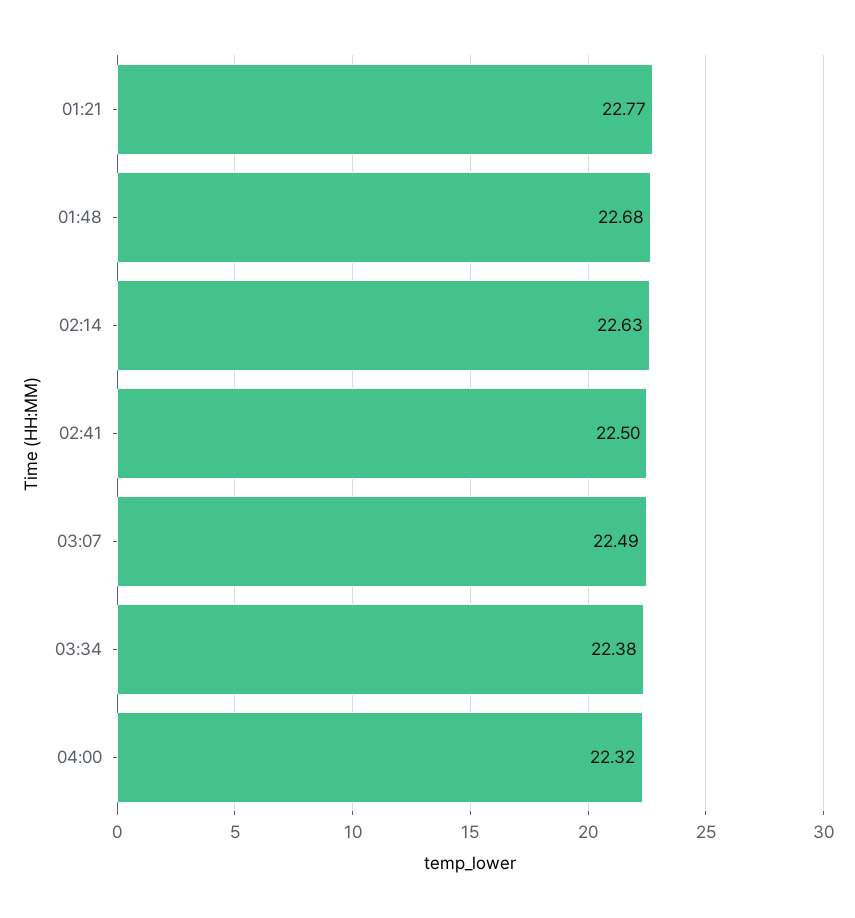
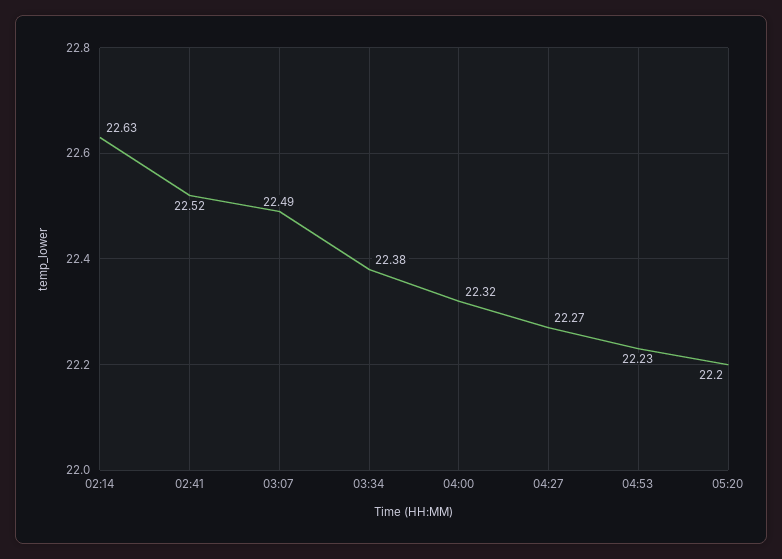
01:21: 22.77 -> none
01:48: 22.68 -> none
02:41: 22.5 -> 22.52
04:27: none -> 22.27
04:53: none -> 22.23
05:20: none -> 22.2

